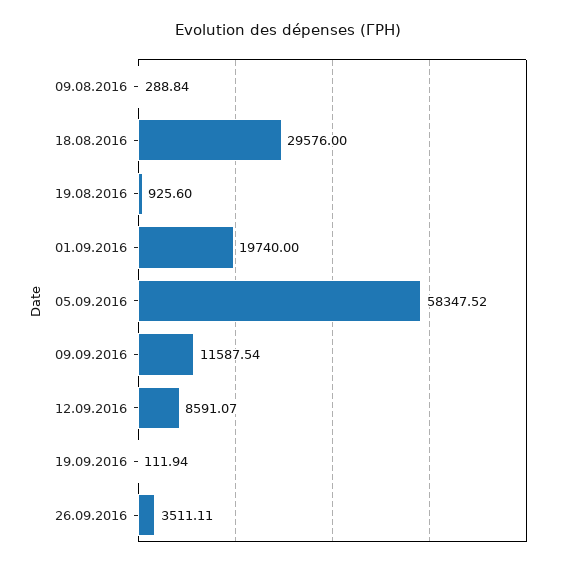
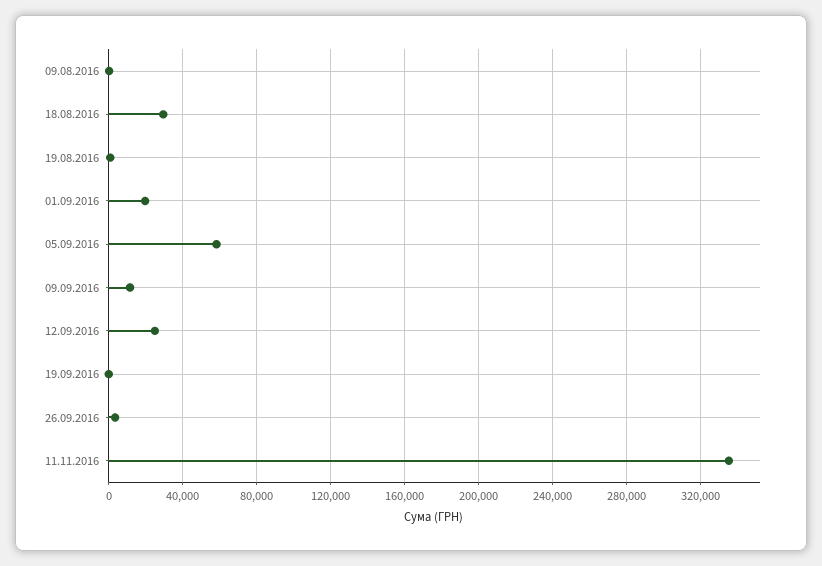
12.09.2016: 8591.07 -> 25000
11.11.2016: none -> 335000

